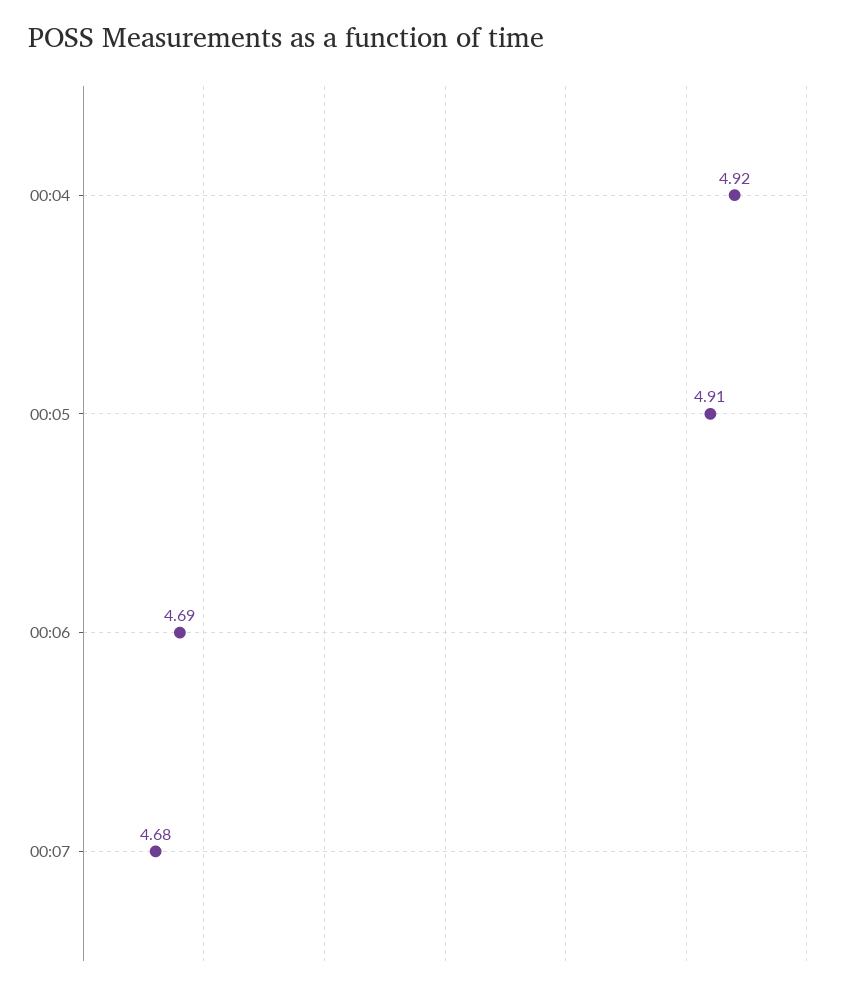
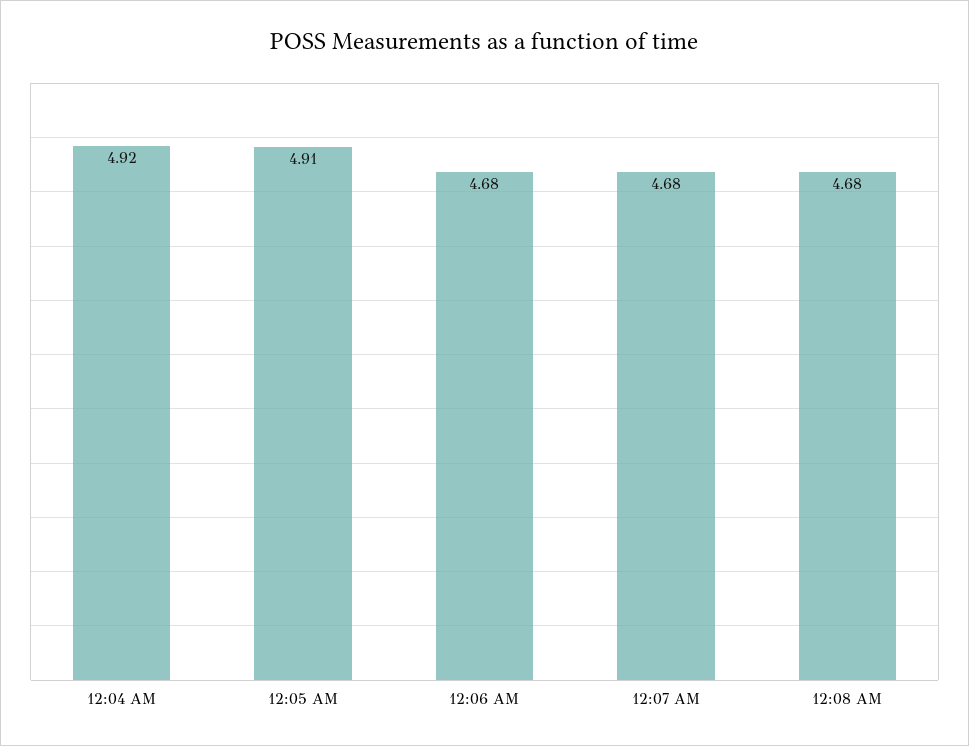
00:06: 4.69 -> 4.68
12:08 AM: none -> 4.68

